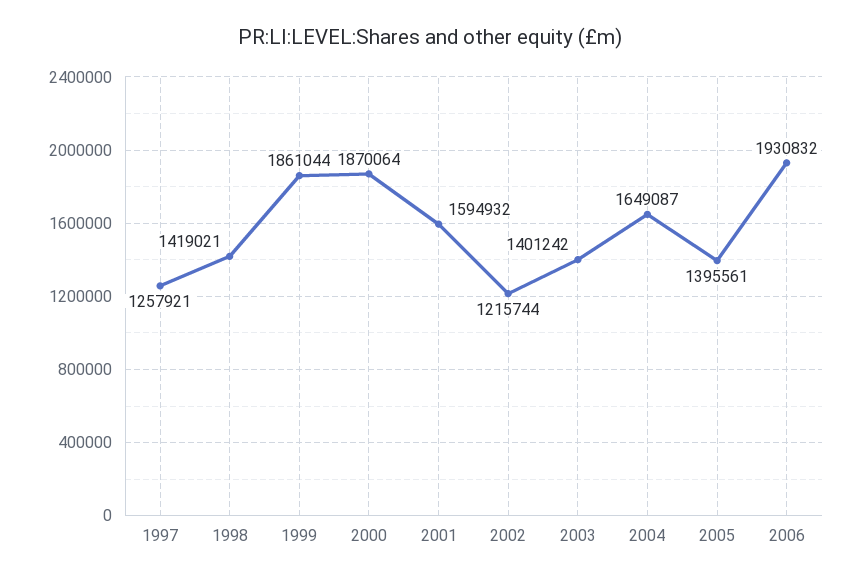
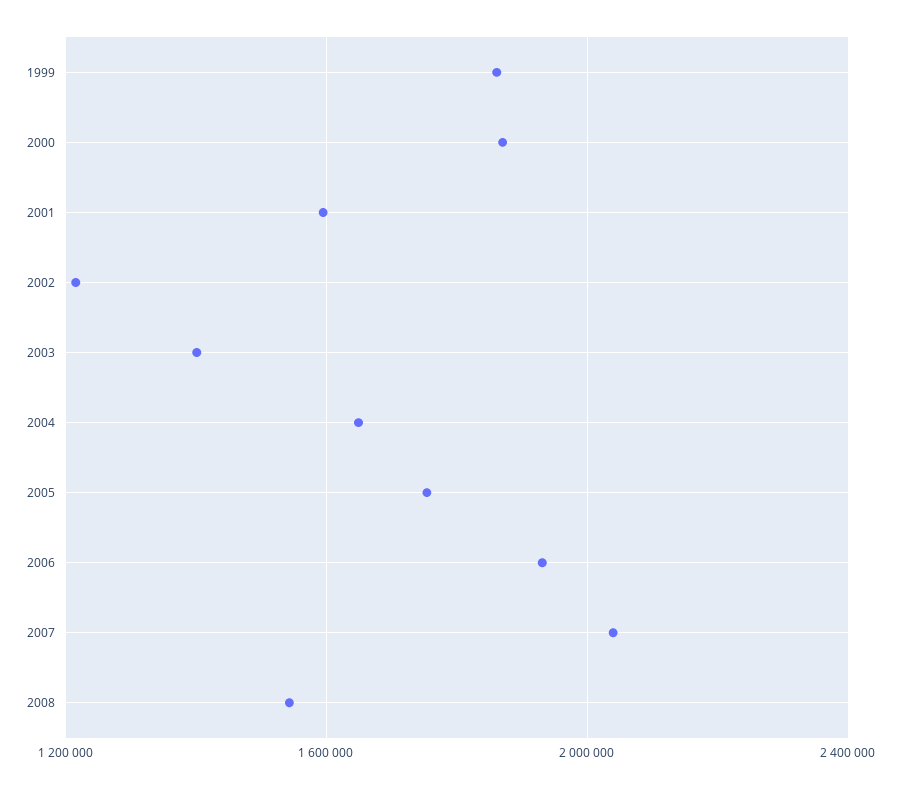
1997: 1257921 -> none
1998: 1419021 -> none
2005: 1395561 -> 1750000
2007: none -> 2050000
2008: none -> 1550000

